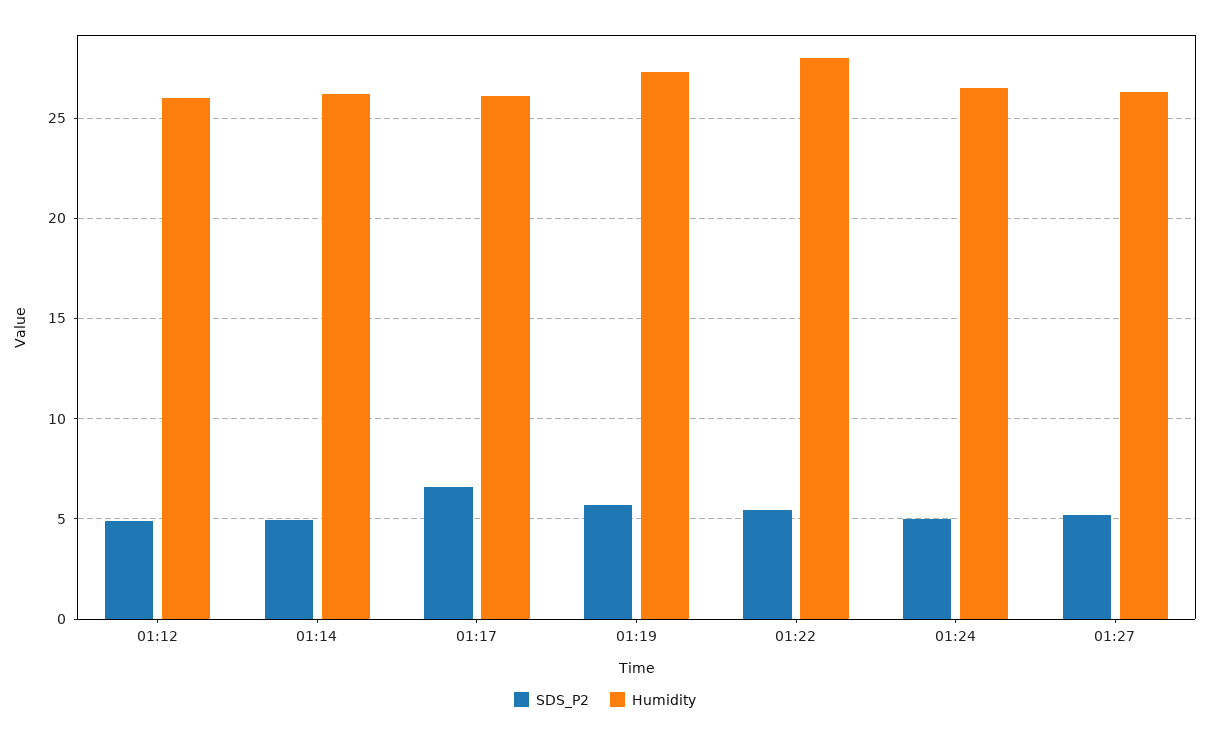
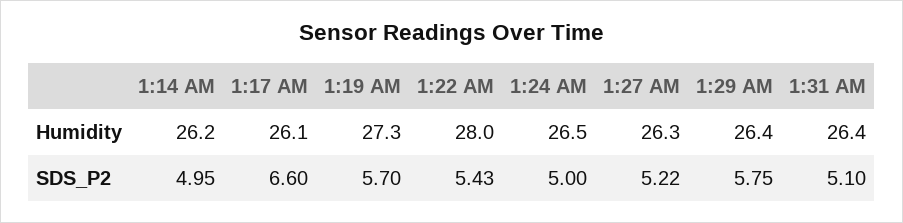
SDS_P2, 01:12: 5 -> none
Humidity, 01:12: 26 -> none
Humidity, 1:29 AM: none -> 26.4
Humidity, 1:31 AM: none -> 26.4
SDS_P2, 1:29 AM: none -> 5.75
SDS_P2, 1:31 AM: none -> 5.1

